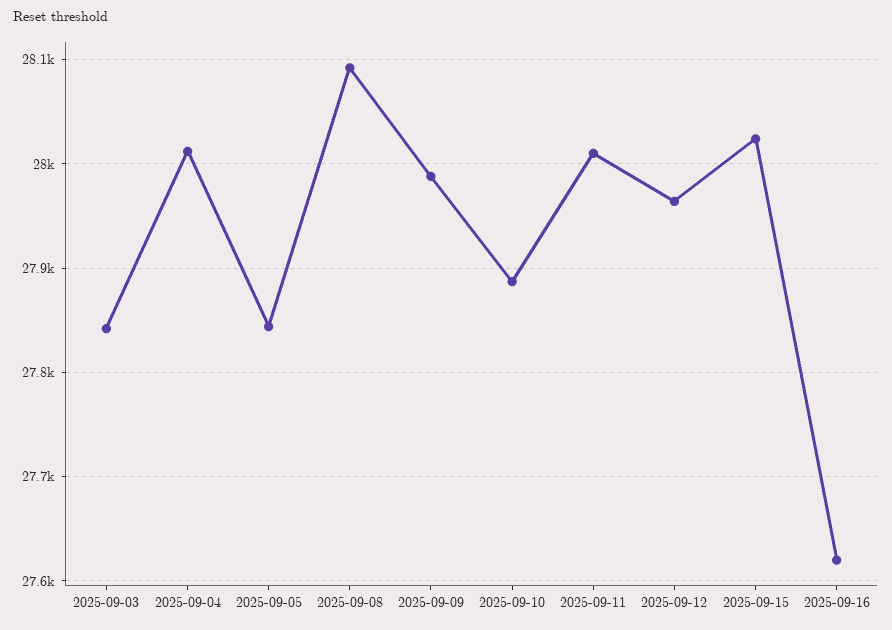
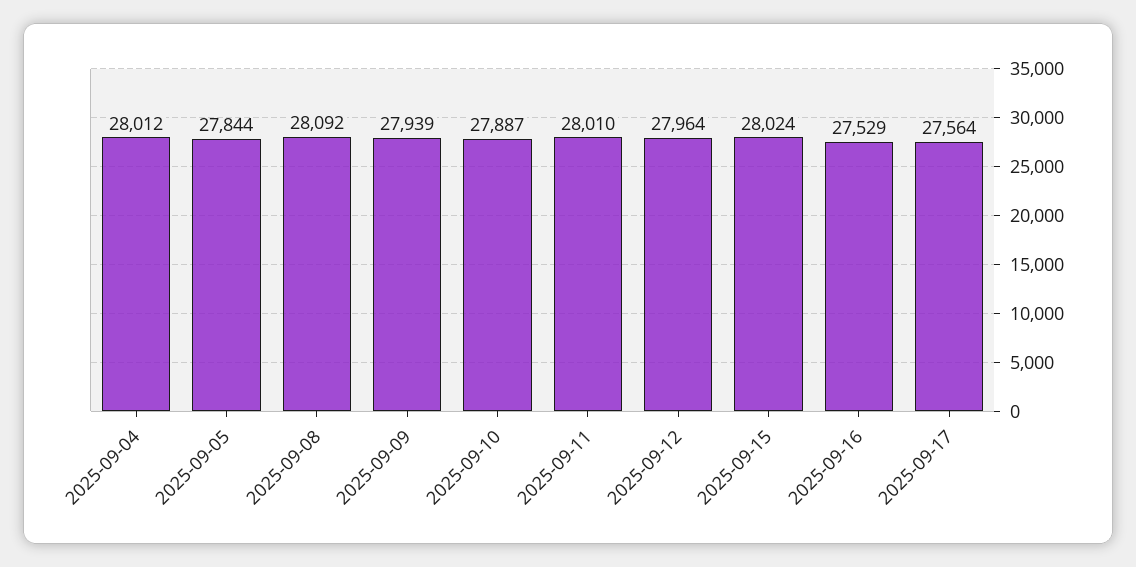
2025-09-03: 27840 -> none
2025-09-09: 27990 -> 27939
2025-09-16: 27620 -> 27529
2025-09-17: none -> 27564

